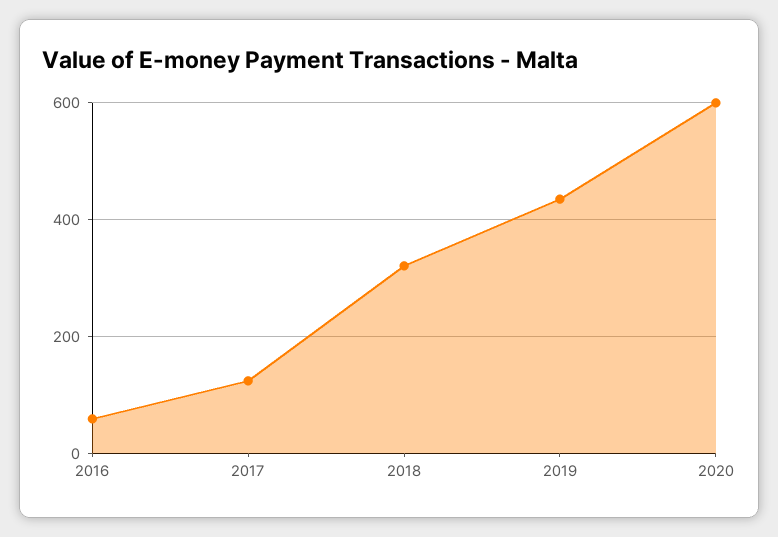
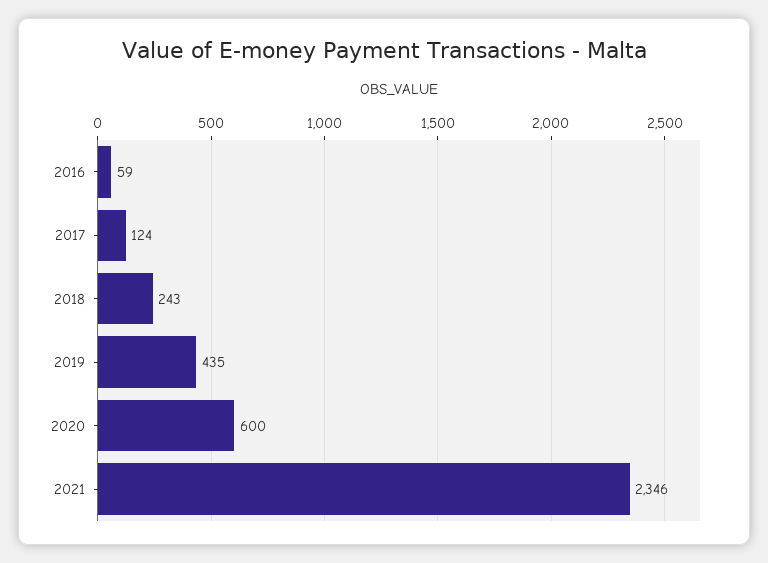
2018: 320 -> 243
2021: none -> 2346

